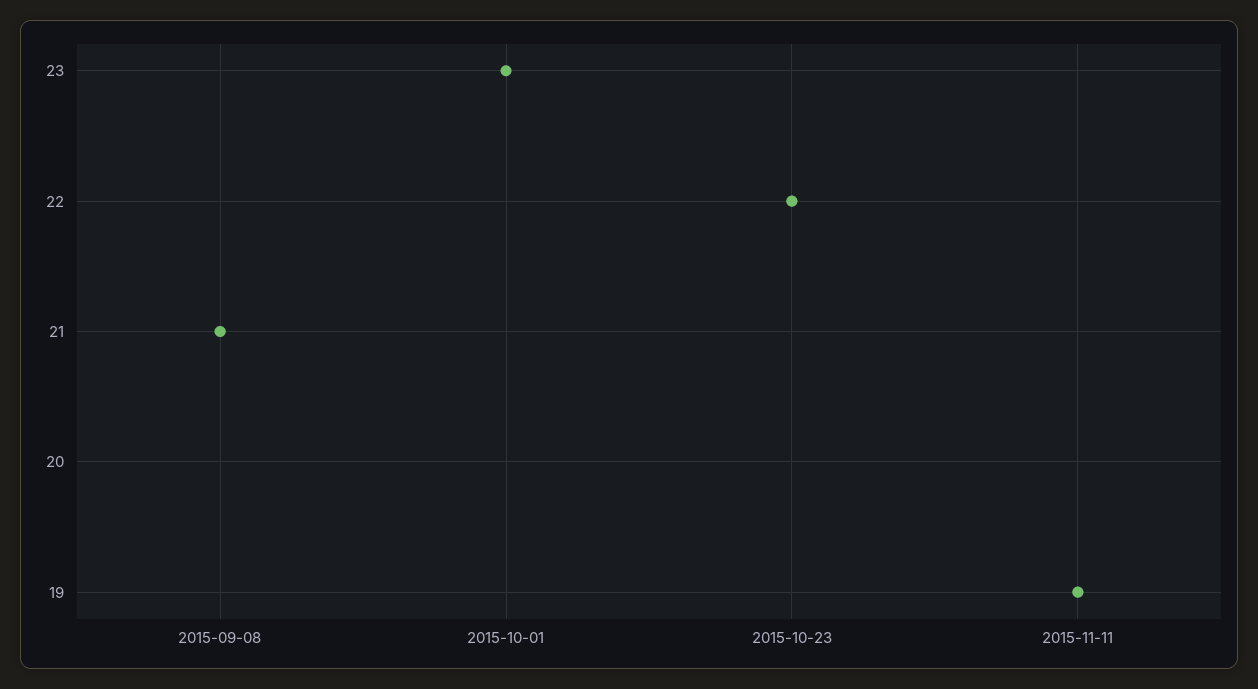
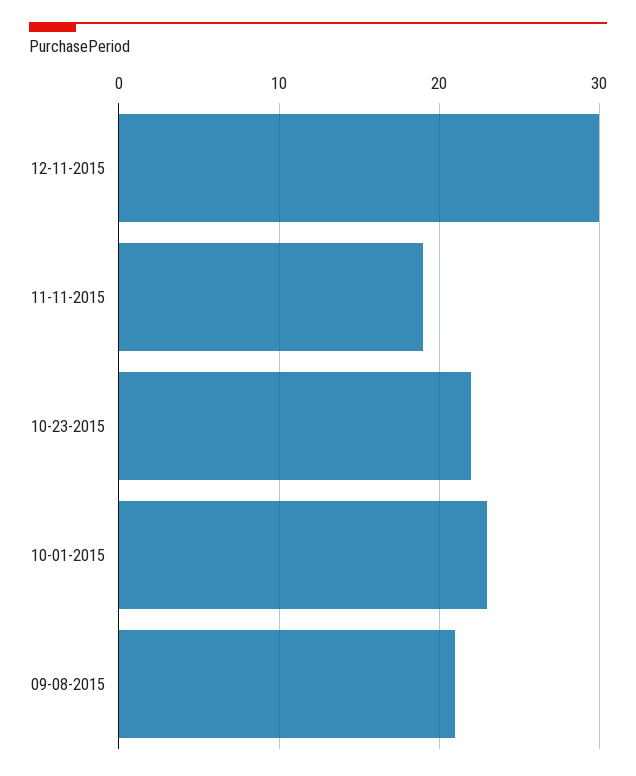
12-11-2015: none -> 30

